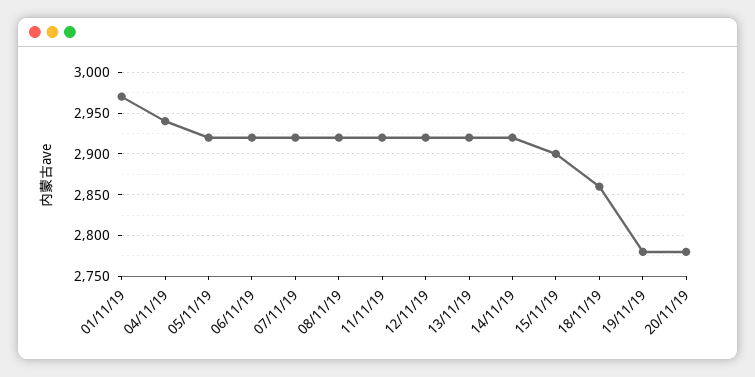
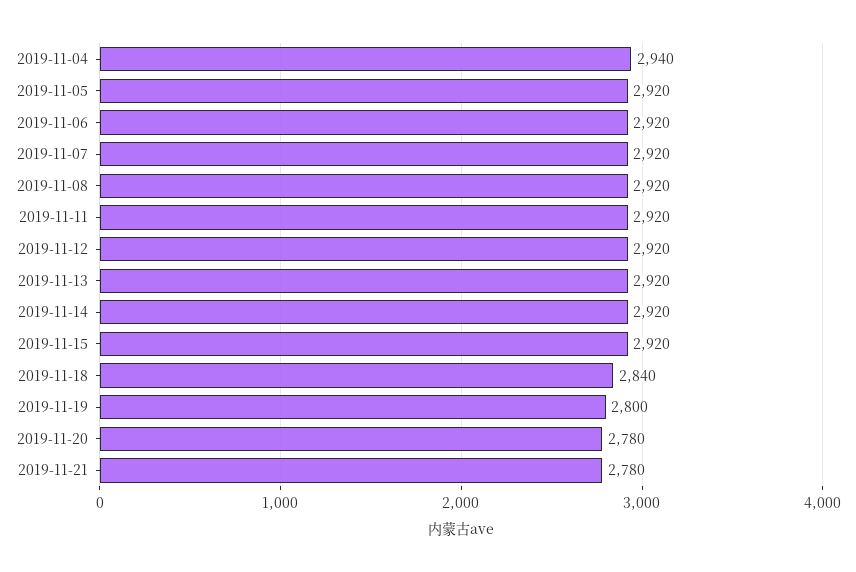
01/11/19: 2970 -> none
15/11/19: 2900 -> 2920
18/11/19: 2860 -> 2840
19/11/19: 2780 -> 2800
2019-11-21: none -> 2780

